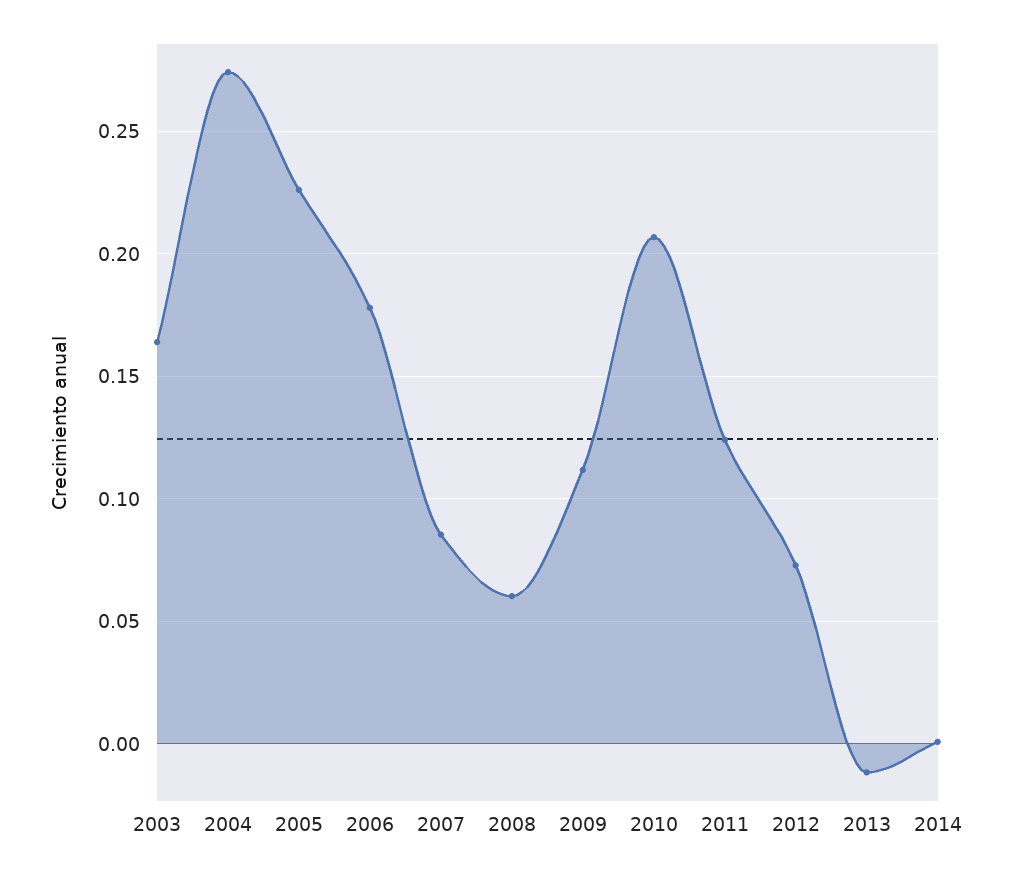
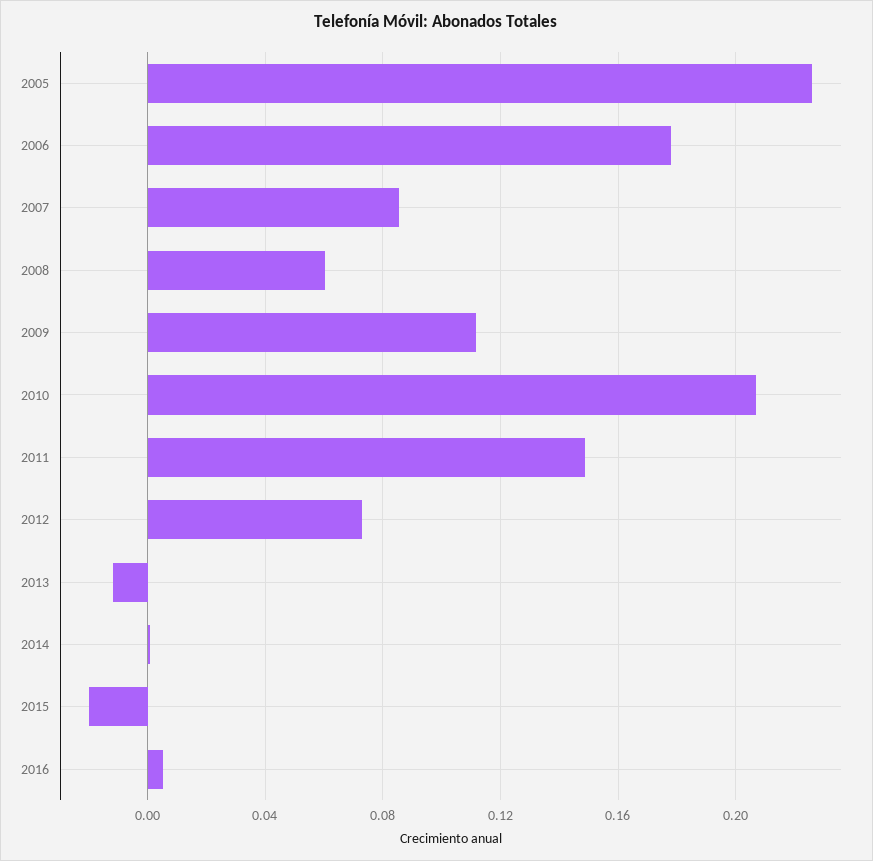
2003: 0.165 -> none
2004: 0.275 -> none
2011: 0.125 -> 0.15
2015: none -> -0.02
2016: none -> 0.005

